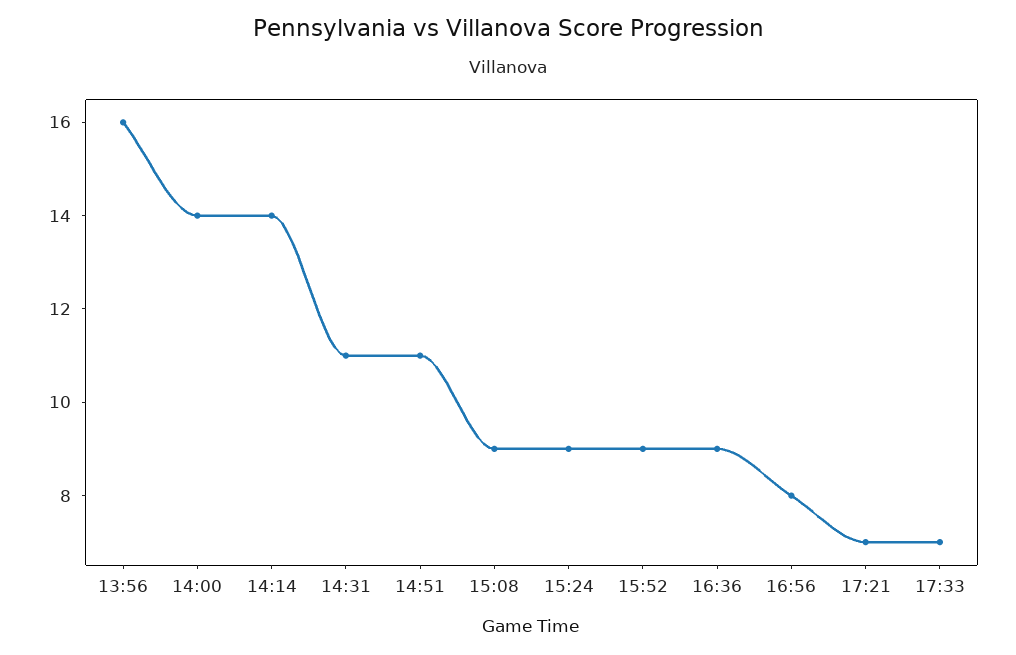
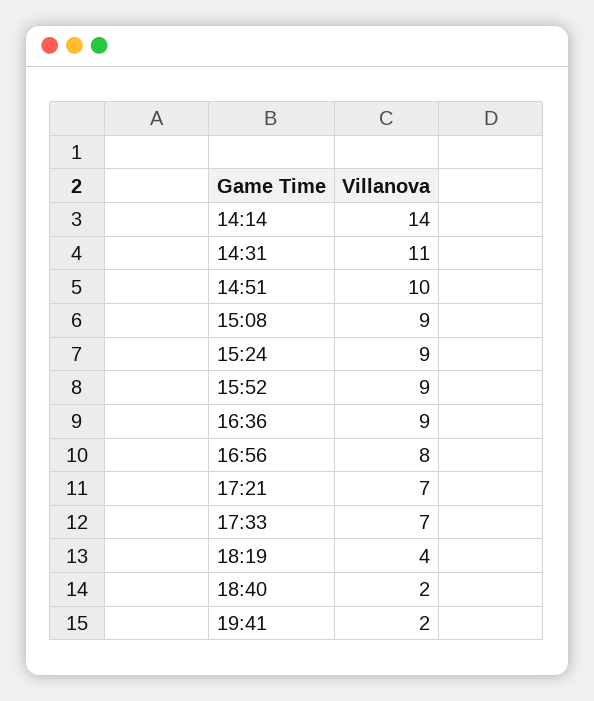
13:56: 16 -> none
14:00: 14 -> none
14:51: 11 -> 10
18:19: none -> 4
18:40: none -> 2
19:41: none -> 2

